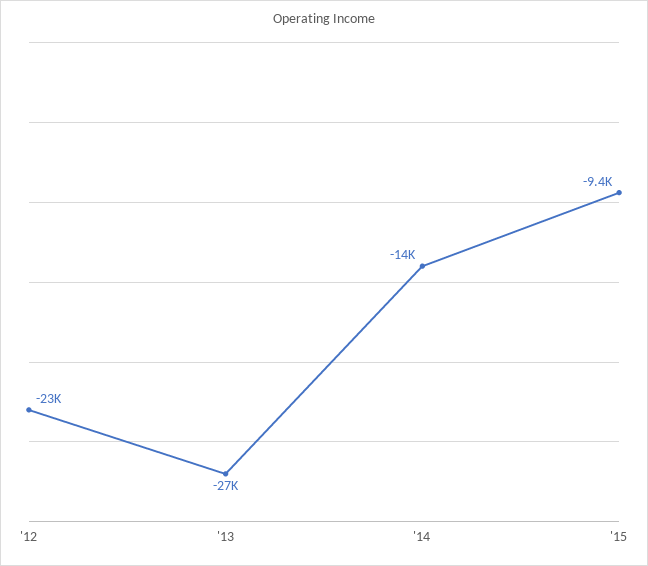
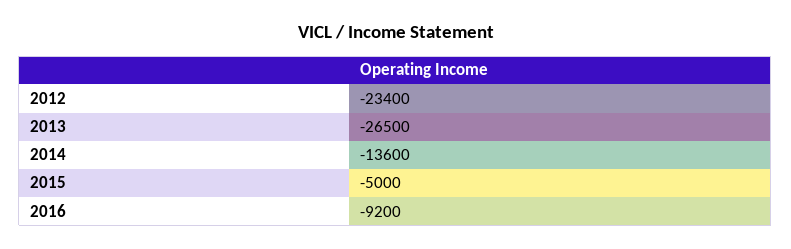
'15: -9400 -> -5000
2016: none -> -9200

